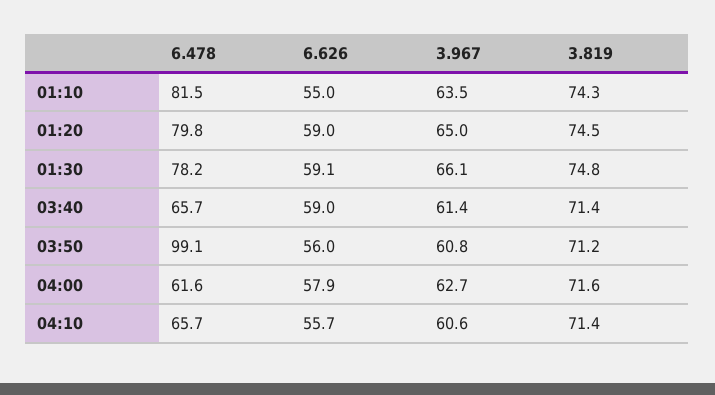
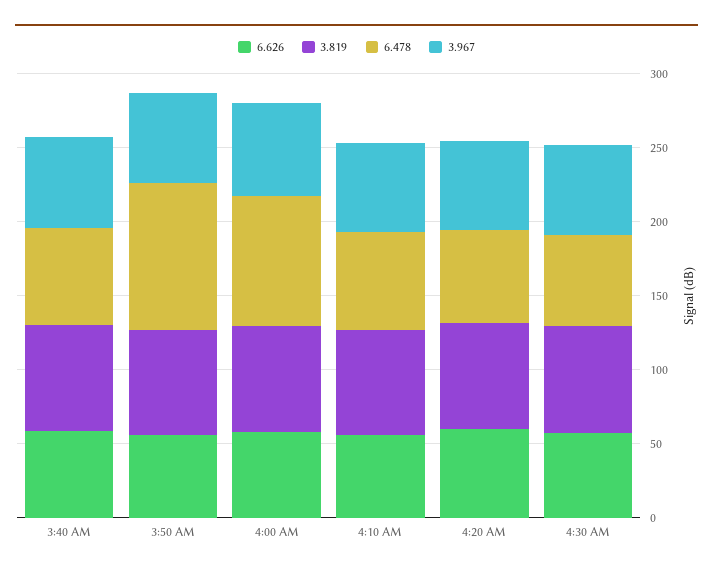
6.478, 01:10: 81.5 -> none
6.626, 01:10: 55 -> none
3.967, 01:10: 63.5 -> none
3.819, 01:10: 74.3 -> none
6.478, 01:20: 79.8 -> none
6.626, 01:20: 59 -> none
3.967, 01:20: 65 -> none
3.819, 01:20: 74.5 -> none
6.478, 01:30: 78.2 -> none
6.626, 01:30: 59.1 -> none
3.967, 01:30: 66.1 -> none
3.819, 01:30: 74.8 -> none
6.478, 04:00: 61.6 -> 90
6.626, 4:20 AM: none -> 60
3.819, 4:20 AM: none -> 70
6.478, 4:20 AM: none -> 60
3.967, 4:20 AM: none -> 60
6.626, 4:30 AM: none -> 60
3.819, 4:30 AM: none -> 70
6.478, 4:30 AM: none -> 60
3.967, 4:30 AM: none -> 60

